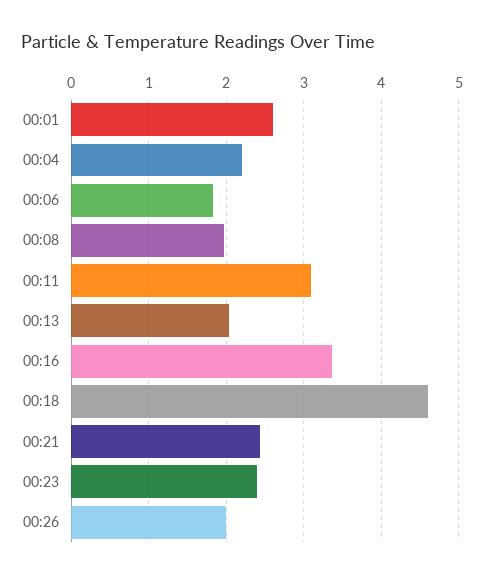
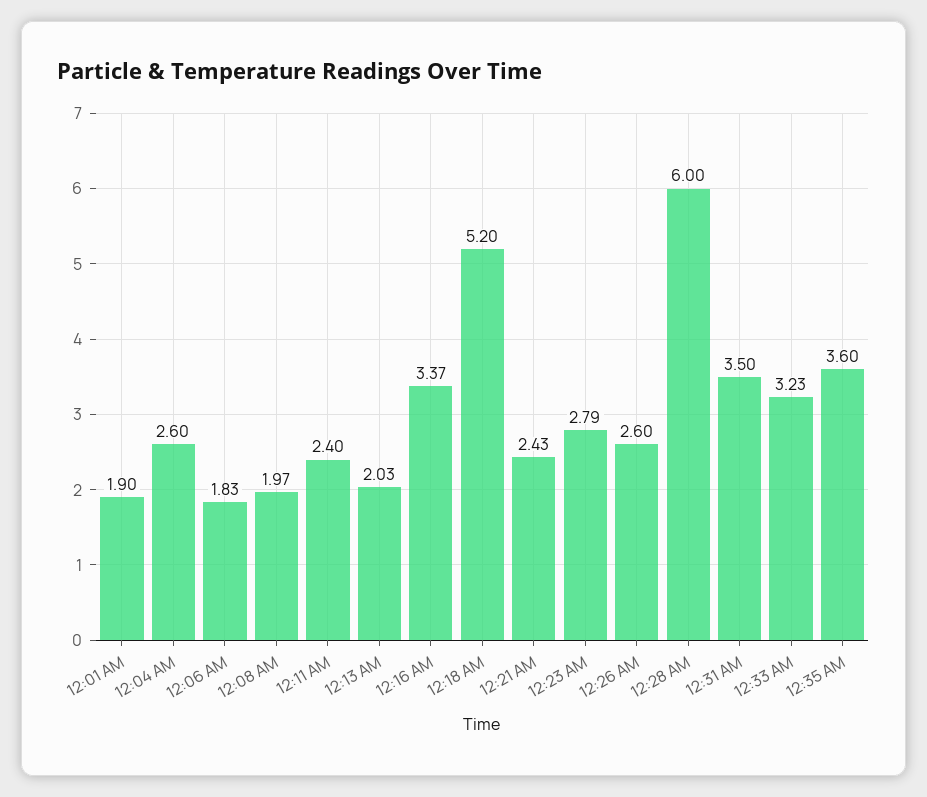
00:01: 2.6 -> 1.9
00:04: 2.2 -> 2.6
00:11: 3.1 -> 2.4
00:18: 4.6 -> 5.2
00:23: 2.4 -> 2.79
00:26: 2 -> 2.6
12:28 AM: none -> 6
12:31 AM: none -> 3.5
12:33 AM: none -> 3.23
12:35 AM: none -> 3.6

